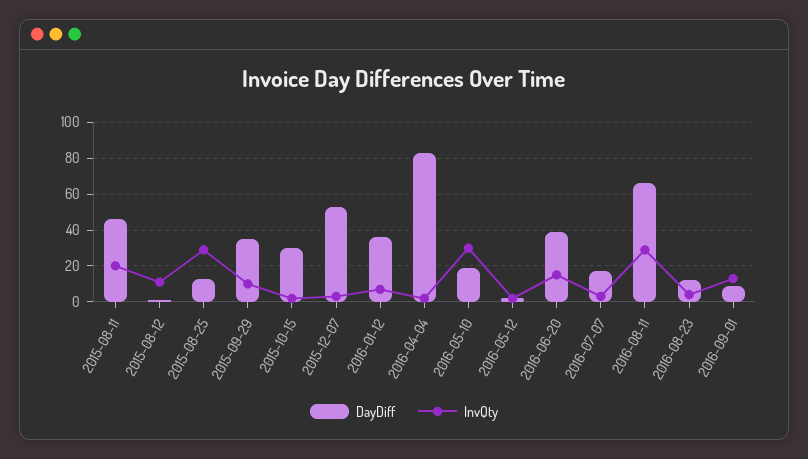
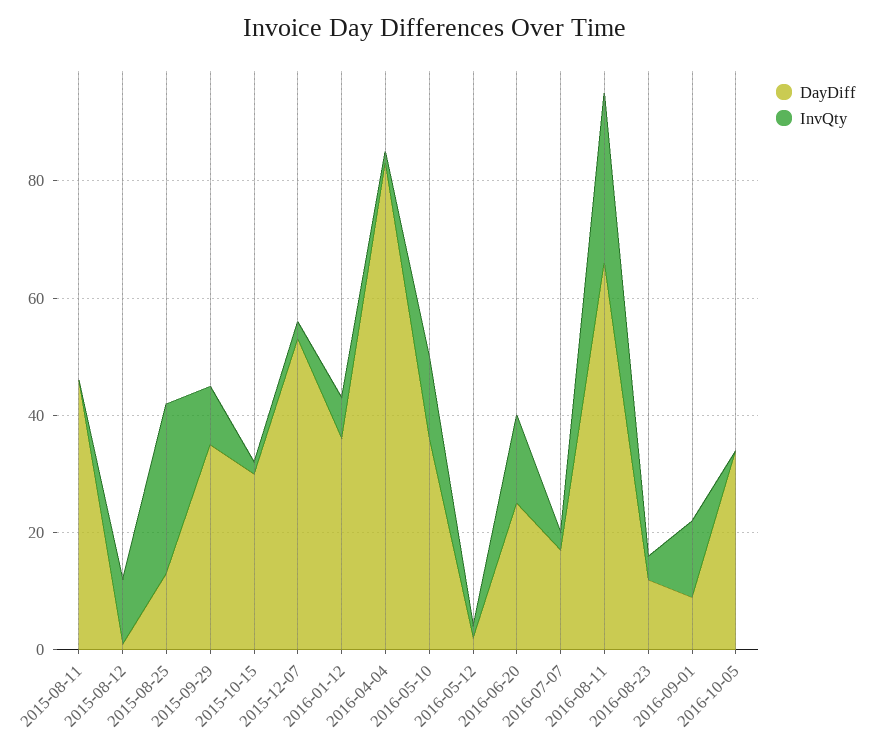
InvQty, 2015-08-11: 20 -> 0
DayDiff, 2016-05-10: 20 -> 35
InvQty, 2016-05-10: 30 -> 15
DayDiff, 2016-06-20: 40 -> 25
DayDiff, 2016-10-05: none -> 35
InvQty, 2016-10-05: none -> 0

